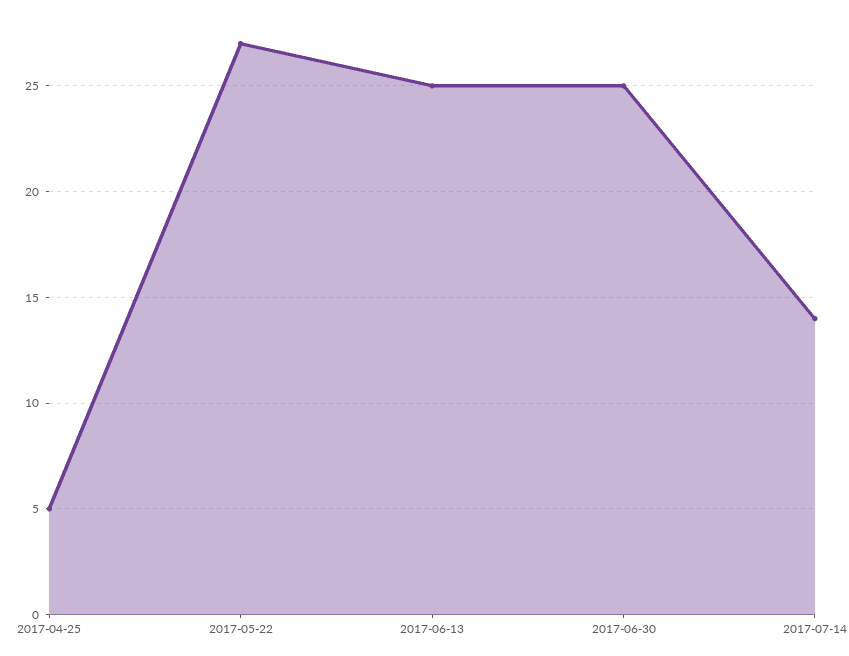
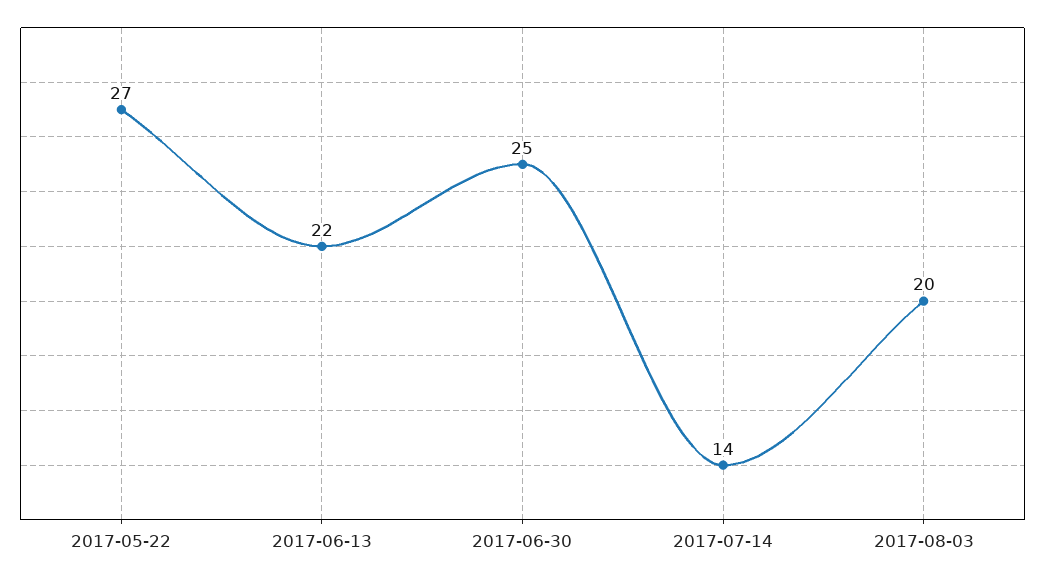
2017-04-25: 5 -> none
2017-06-13: 25 -> 22
2017-08-03: none -> 20

